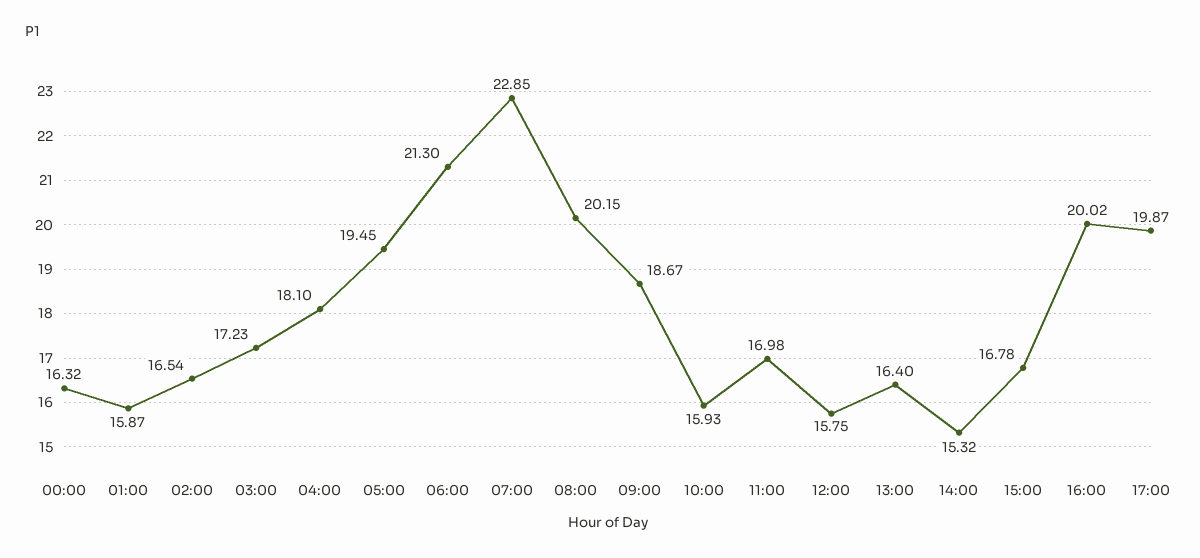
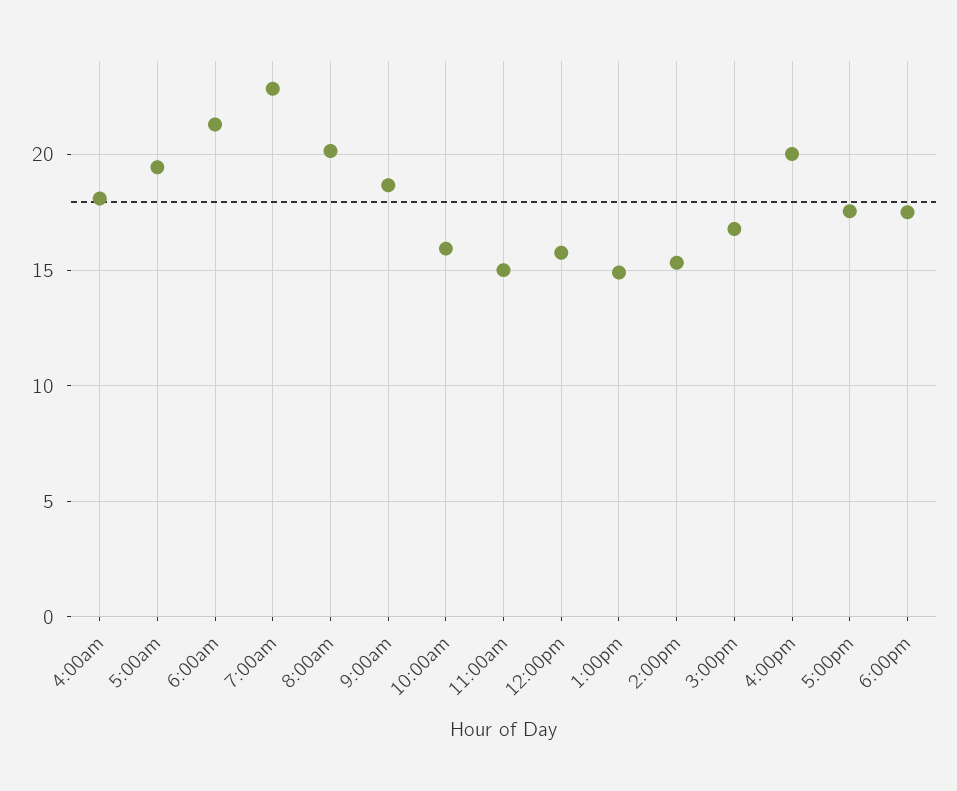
00:00: 16.32 -> none
01:00: 15.87 -> none
02:00: 16.54 -> none
03:00: 17.23 -> none
11:00: 16.98 -> 15
13:00: 16.4 -> 15
17:00: 19.87 -> 17.5
6:00pm: none -> 17.5

